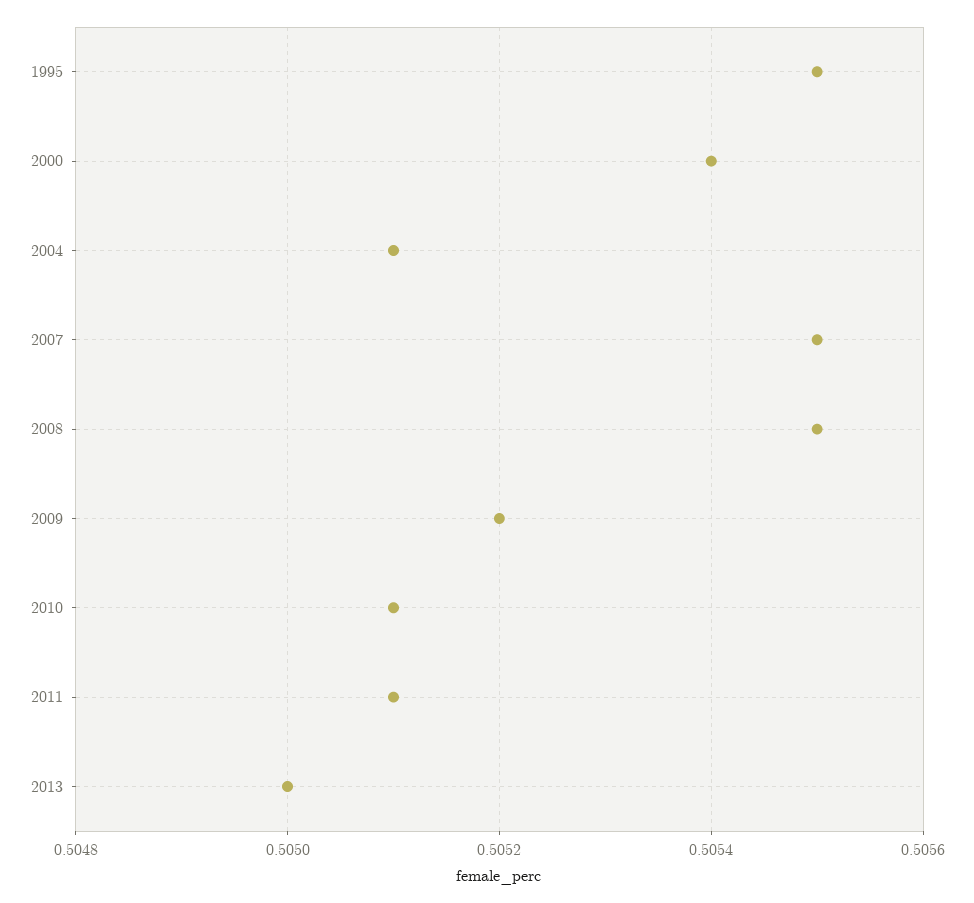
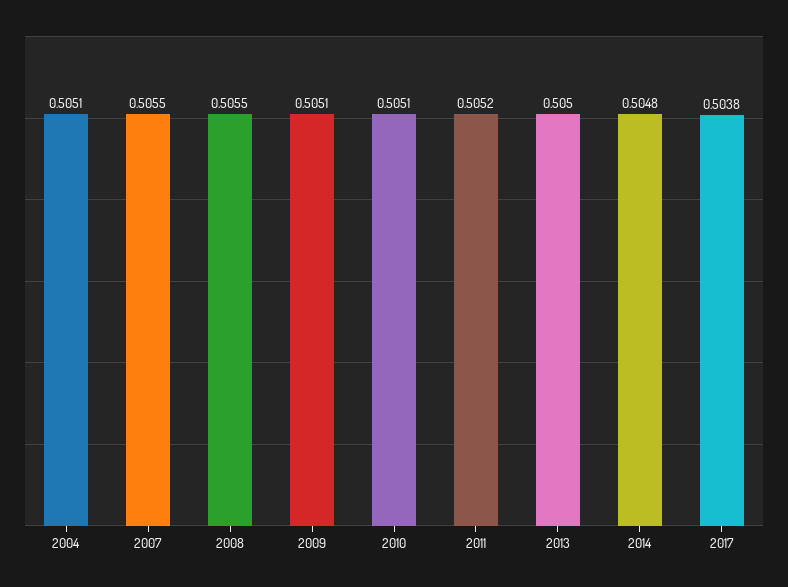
1995: 0.5055 -> none
2000: 0.5054 -> none
2009: 0.5052 -> 0.5051
2011: 0.5051 -> 0.5052
2014: none -> 0.5048
2017: none -> 0.5038

